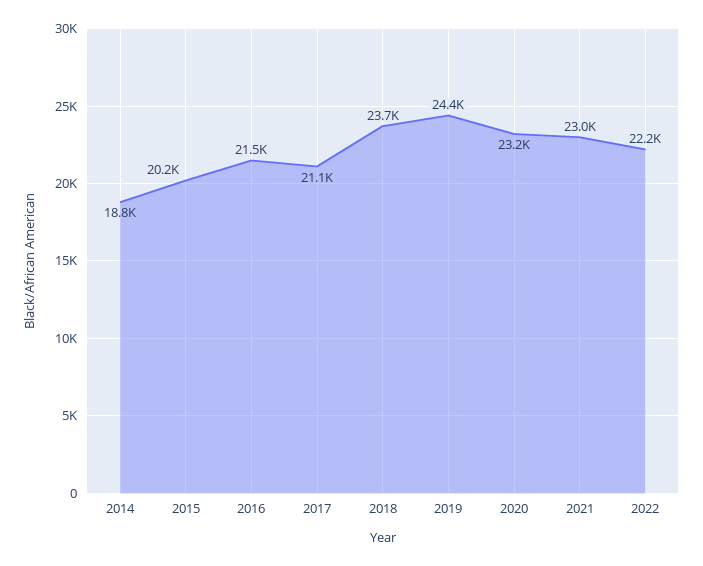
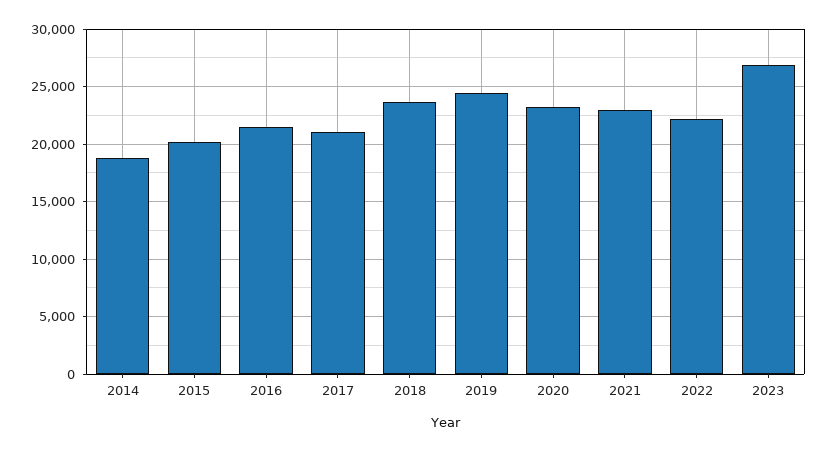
2023: none -> 27000

